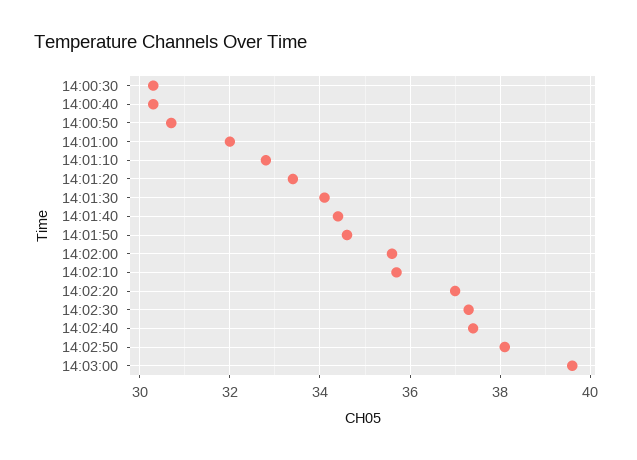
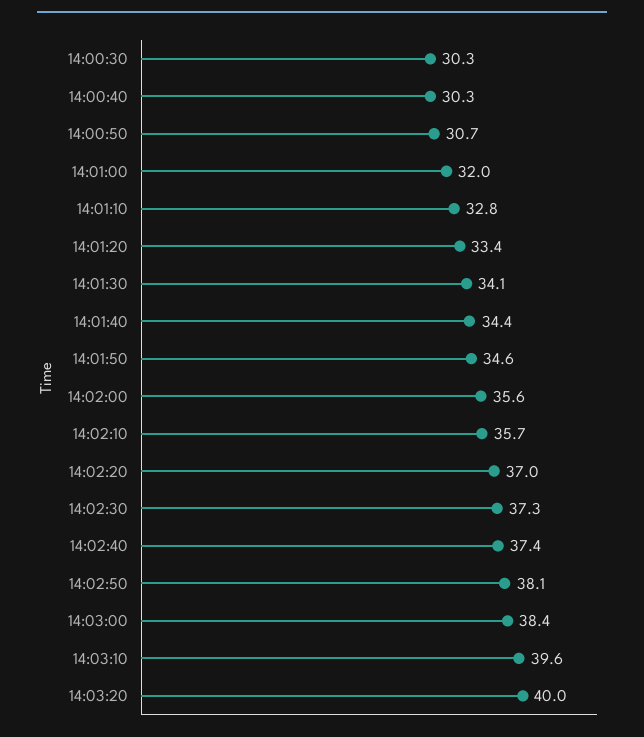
14:03:00: 39.5 -> 38.4
14:03:10: none -> 39.6
14:03:20: none -> 40

